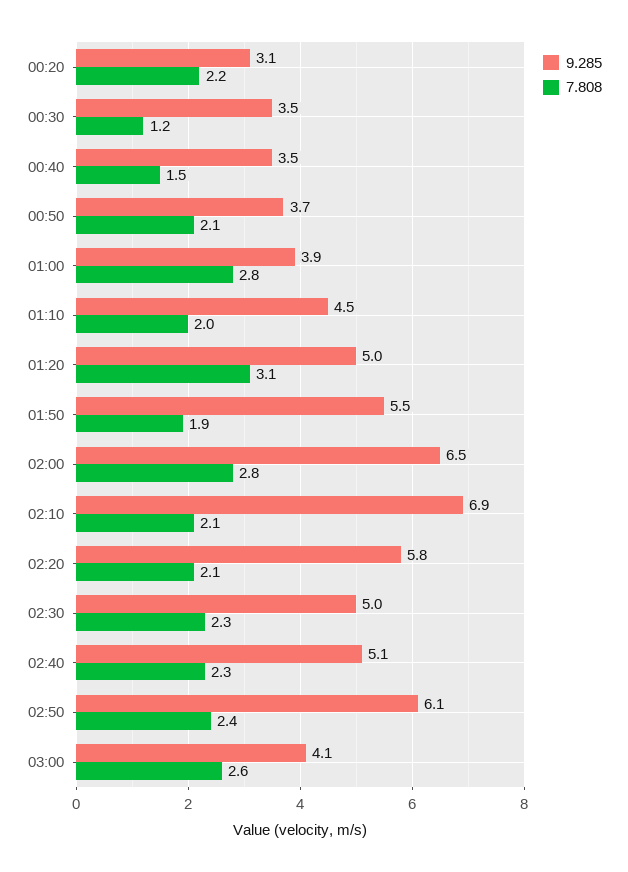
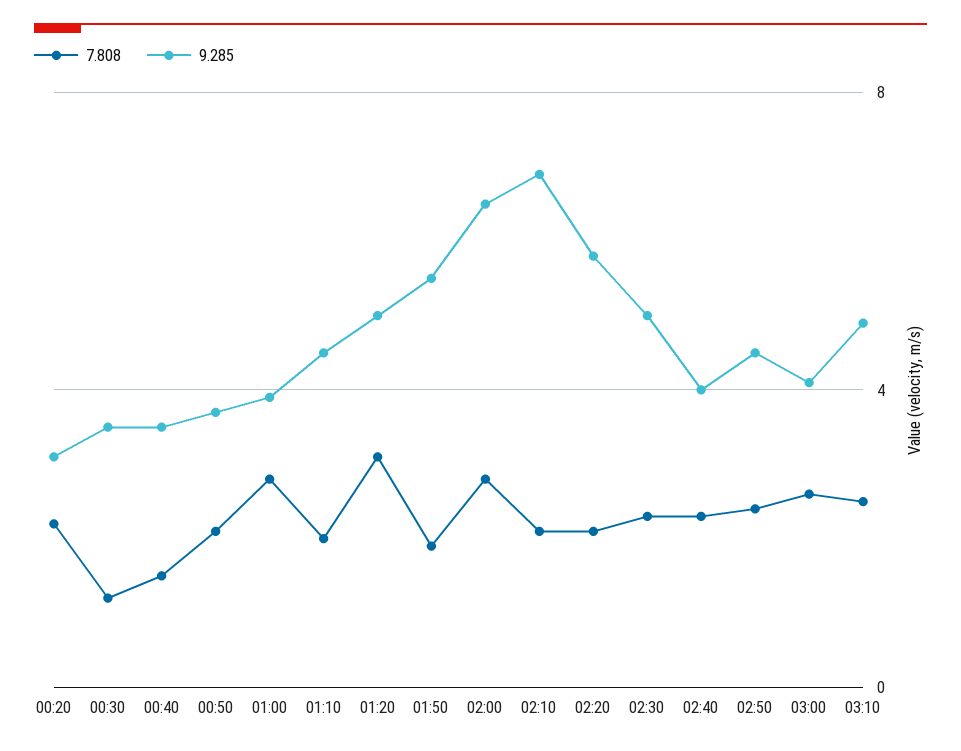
9.285, 02:40: 5.1 -> 4
9.285, 02:50: 6.1 -> 4.5
7.808, 03:10: none -> 2.5
9.285, 03:10: none -> 5

